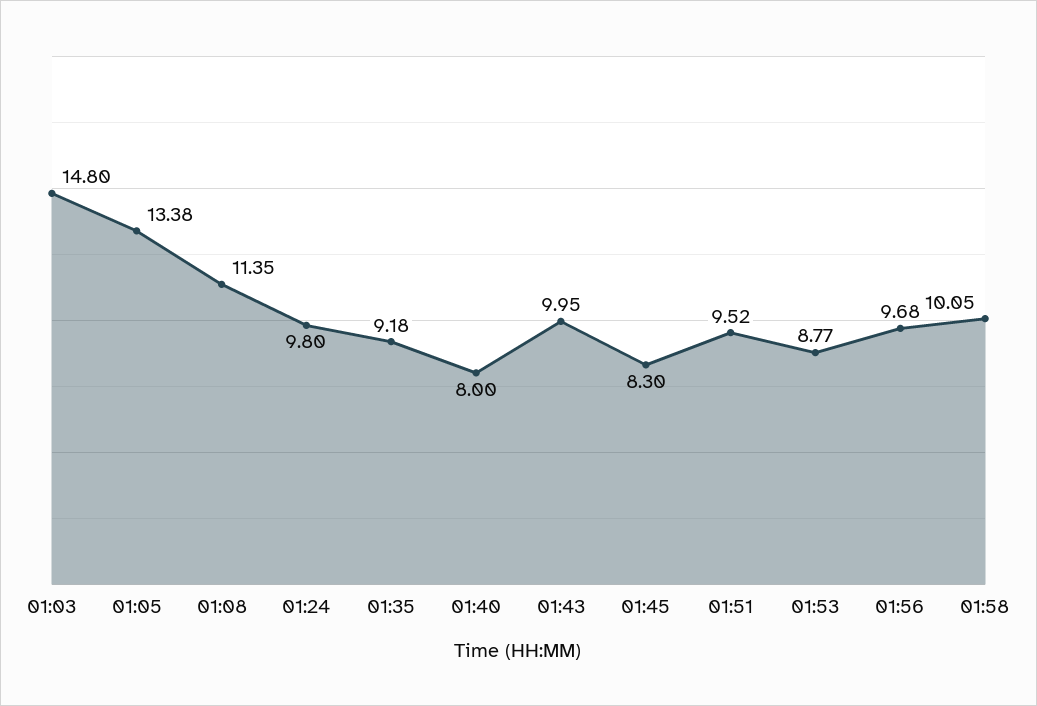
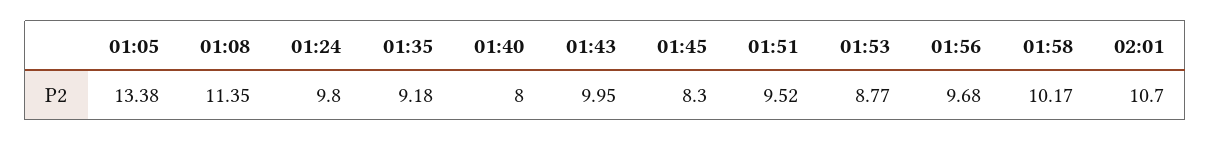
01:03: 14.8 -> none
01:58: 10.05 -> 10.17
02:01: none -> 10.7

